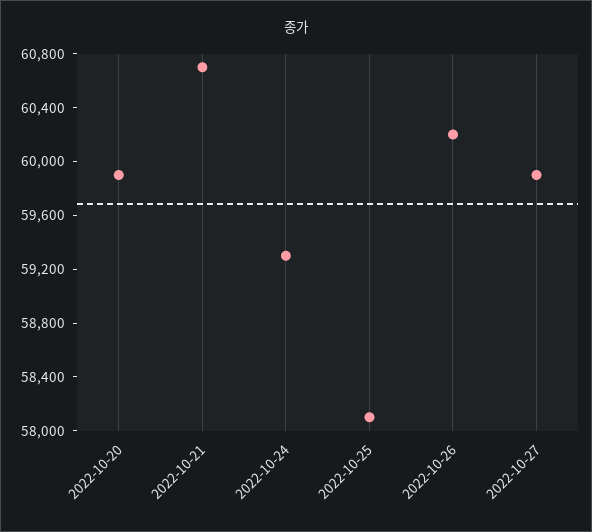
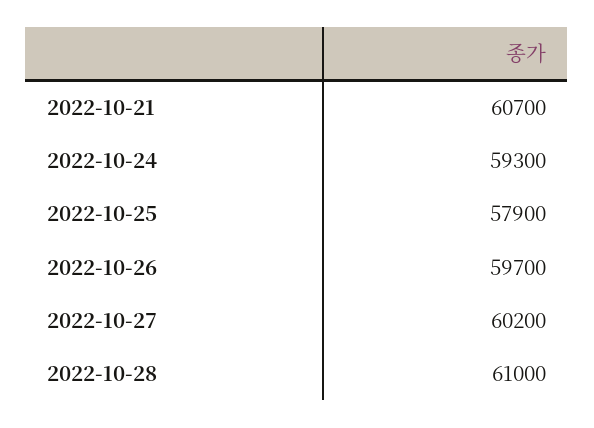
2022-10-20: 59900 -> none
2022-10-25: 58100 -> 57900
2022-10-26: 60200 -> 59700
2022-10-27: 59900 -> 60200
2022-10-28: none -> 61000

